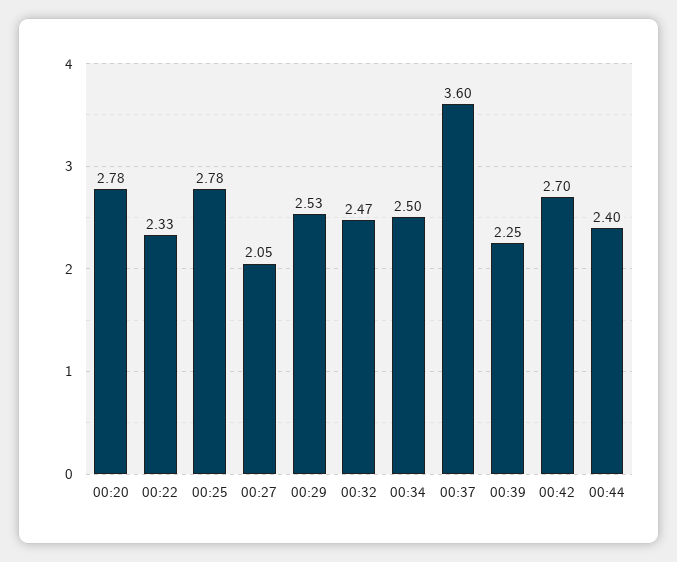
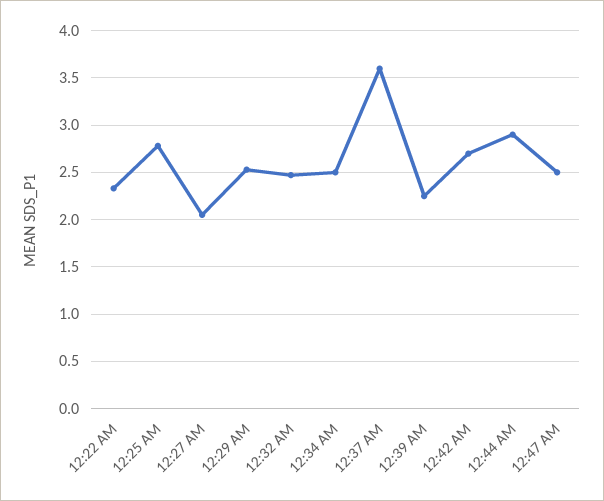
00:20: 2.78 -> none
00:44: 2.4 -> 2.9
12:47 AM: none -> 2.5

